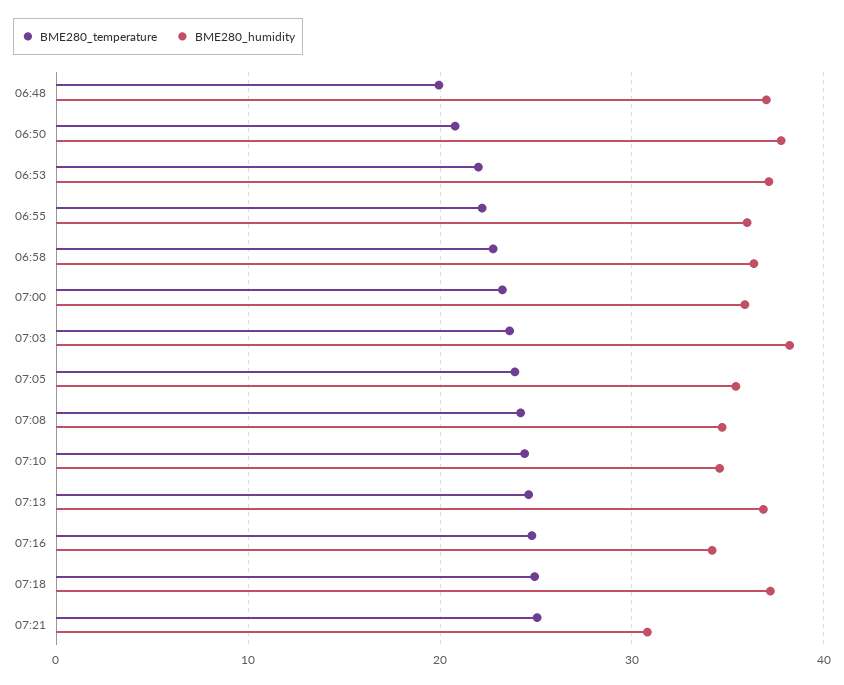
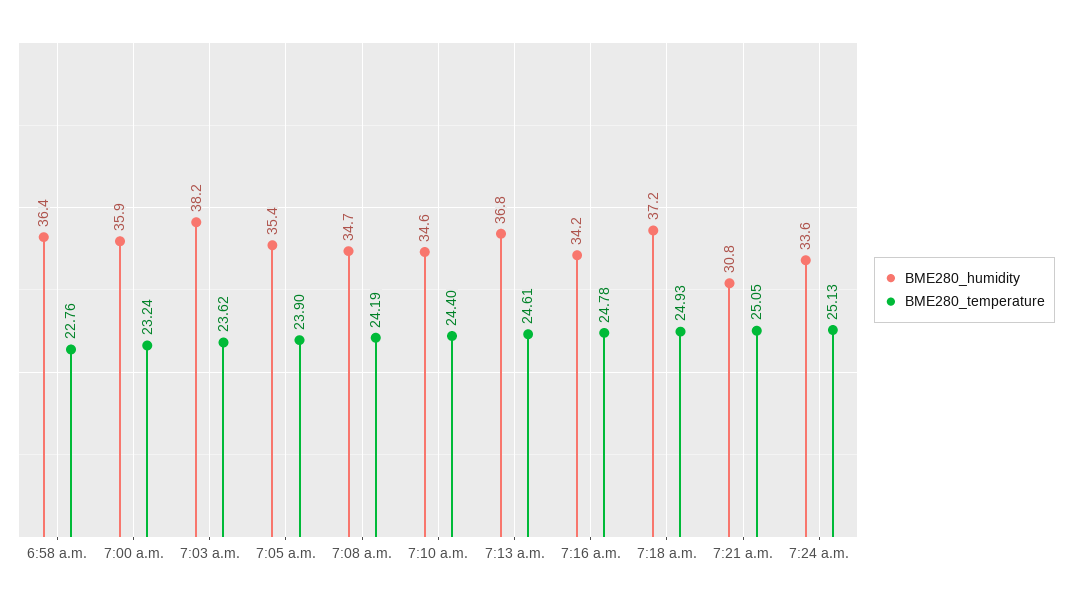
BME280_temperature, 06:48: 20 -> none
BME280_humidity, 06:48: 37 -> none
BME280_temperature, 06:50: 21 -> none
BME280_humidity, 06:50: 38 -> none
BME280_temperature, 06:53: 22 -> none
BME280_humidity, 06:53: 37 -> none
BME280_temperature, 06:55: 22 -> none
BME280_humidity, 06:55: 36 -> none
BME280_humidity, 7:24 a.m.: none -> 33.6
BME280_temperature, 7:24 a.m.: none -> 25.13

